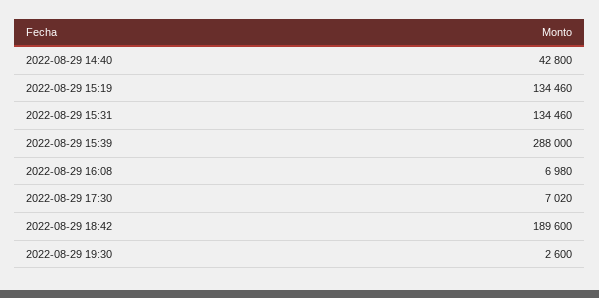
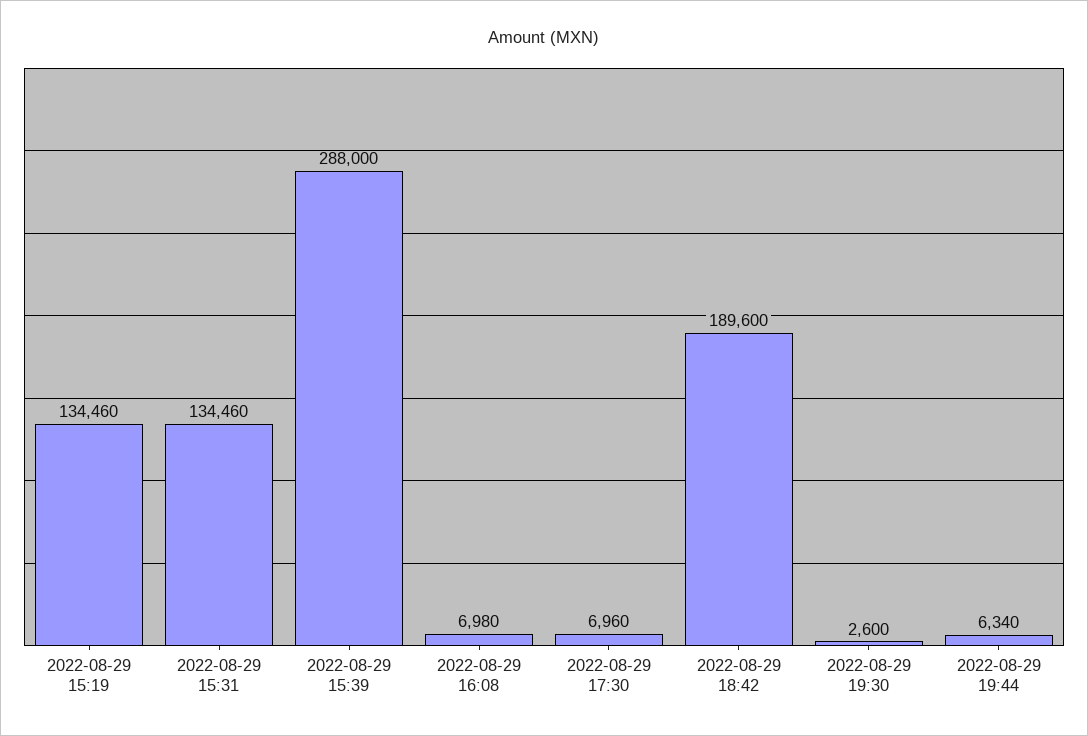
2022-08-29 14:40: 42800 -> none
2022-08-29 17:30: 7020 -> 6960
2022-08-29 19:44: none -> 6340

